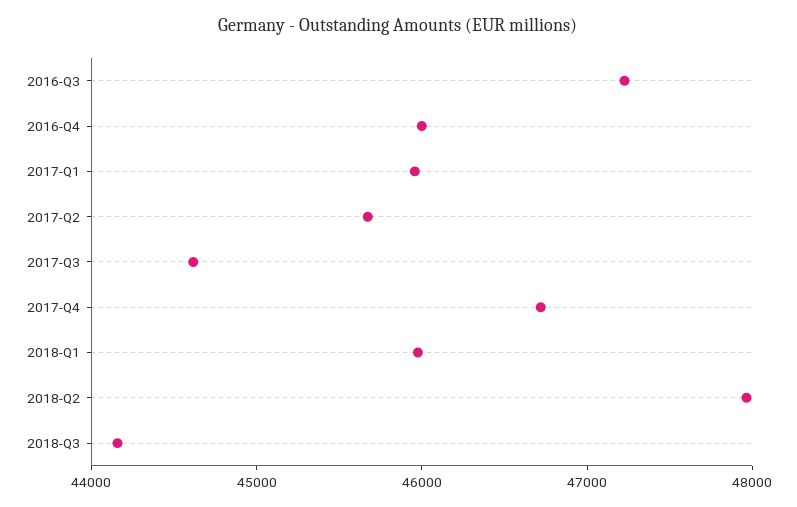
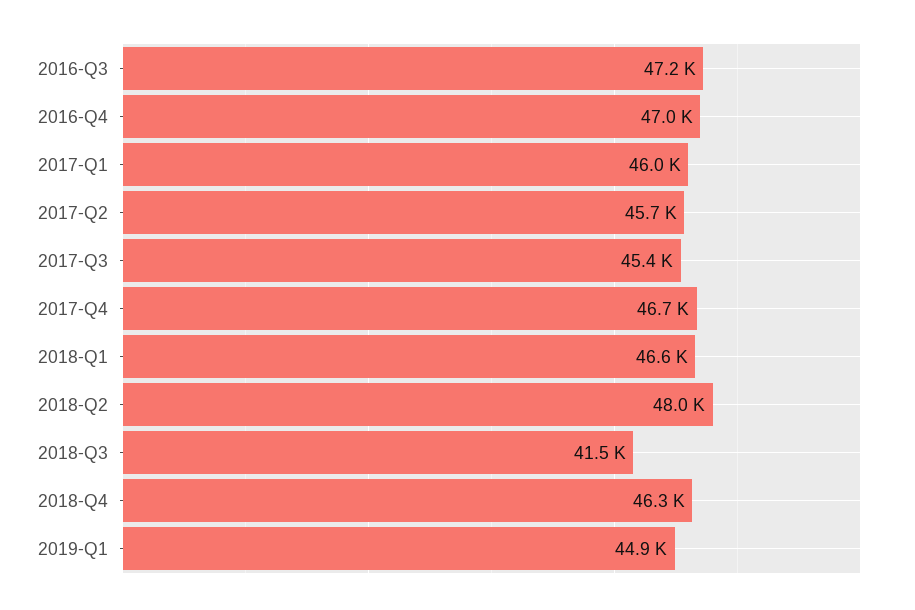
2016-Q4: 46000 -> 47000
2017-Q3: 44600 -> 45400
2018-Q1: 46000 -> 46600
2018-Q3: 44200 -> 41500
2018-Q4: none -> 46300
2019-Q1: none -> 44900

